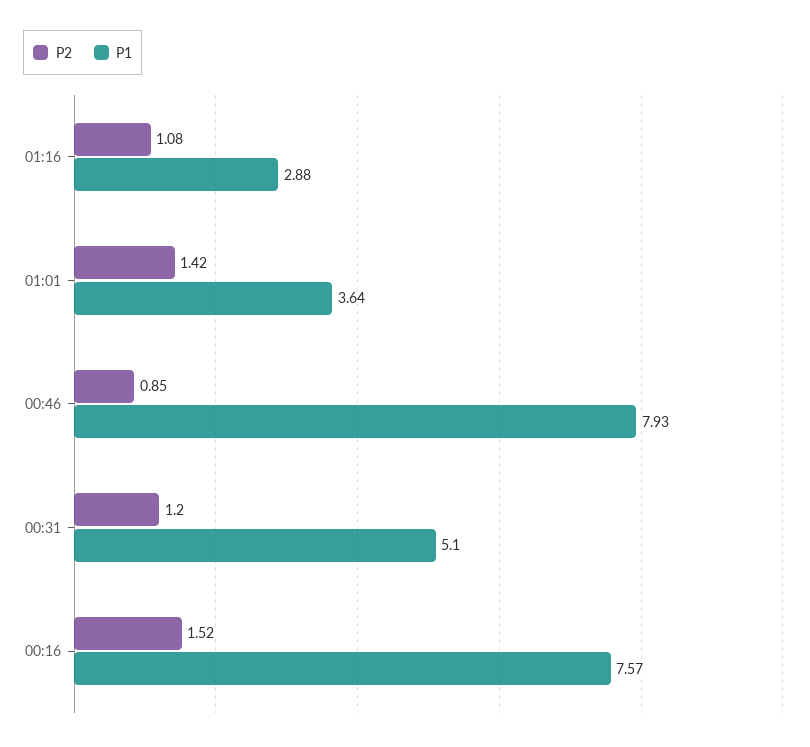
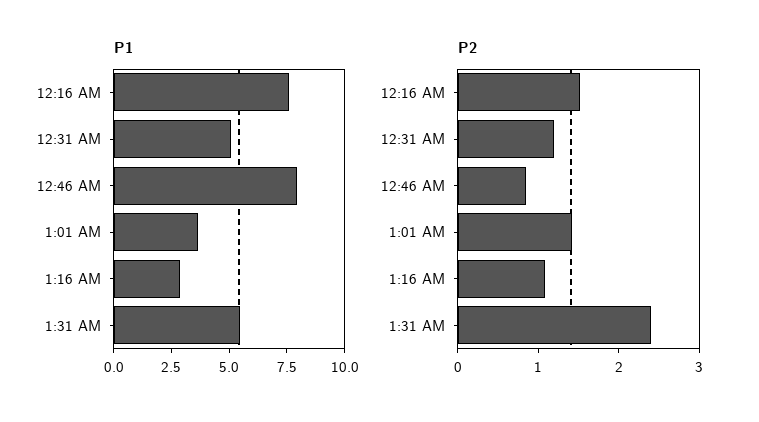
P1, 1:31 AM: none -> 5.5
P2, 1:31 AM: none -> 2.4

